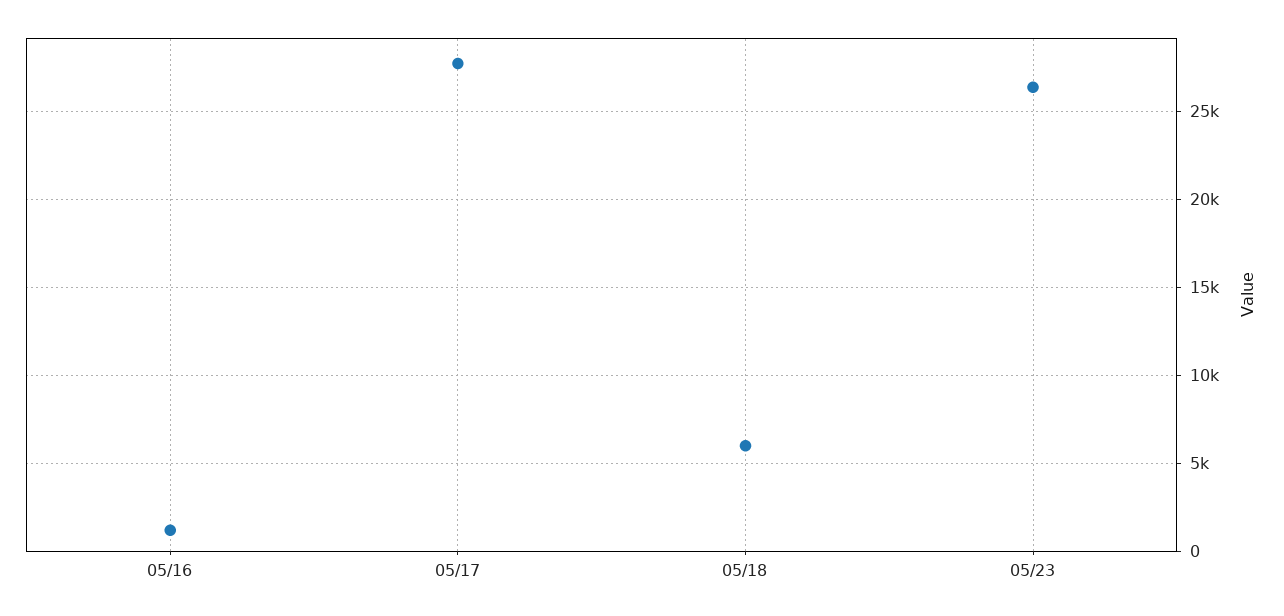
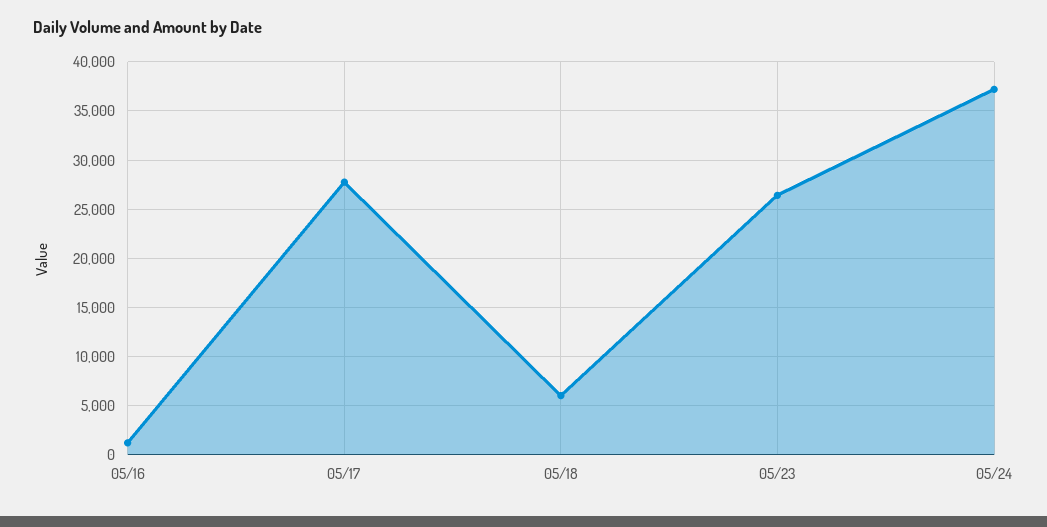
05/24: none -> 37000

